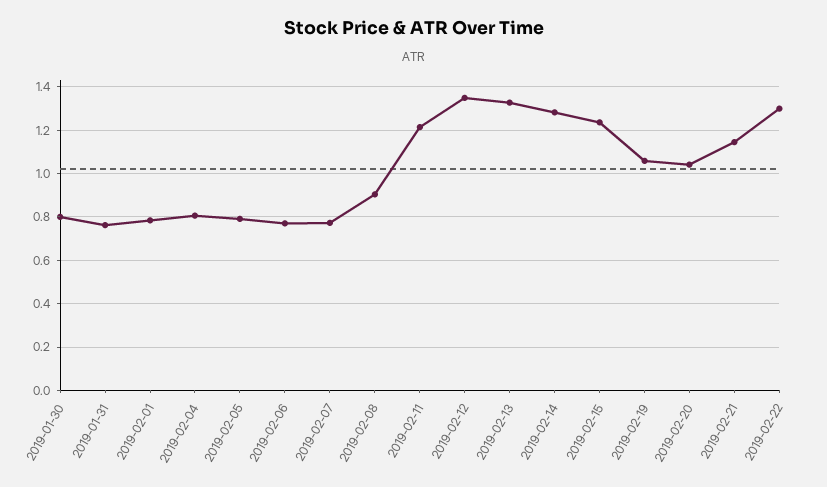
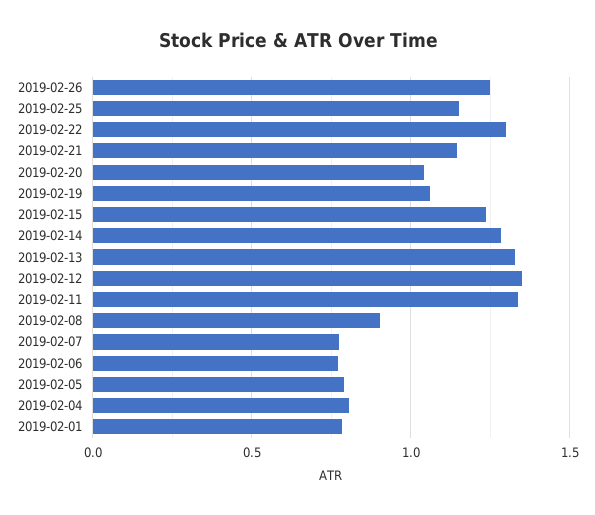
2019-01-30: 0.8 -> none
2019-01-31: 0.75 -> none
2019-02-11: 1.2 -> 1.35
2019-02-26: none -> 1.25
2019-02-25: none -> 1.15

